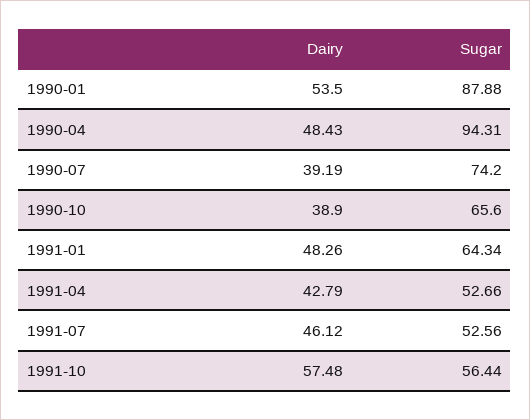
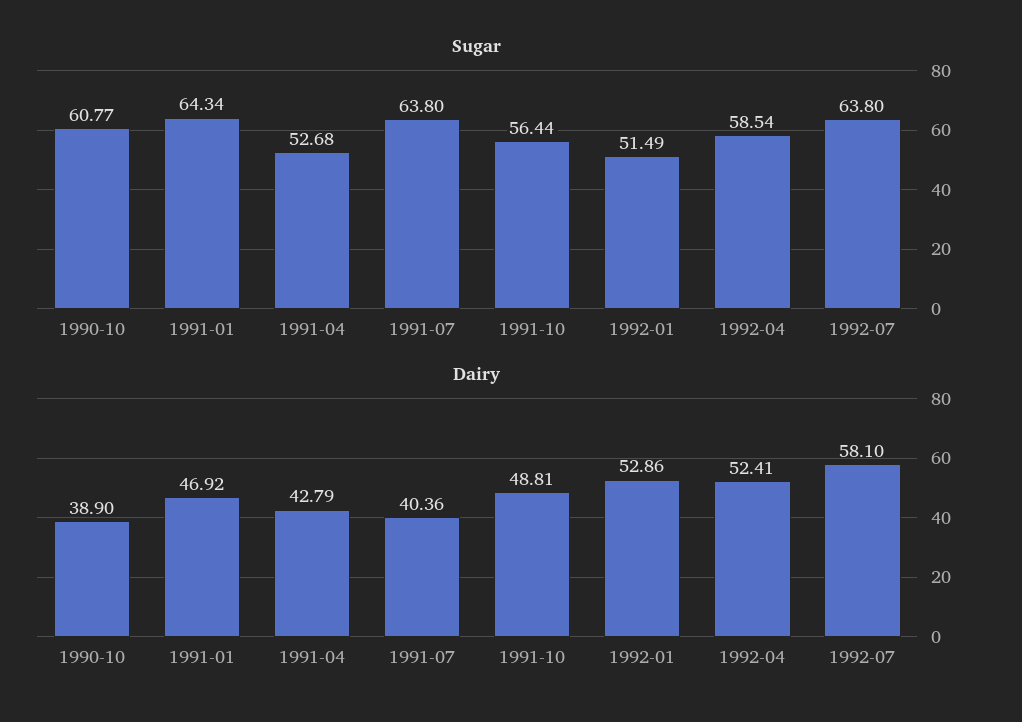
Dairy, 1990-01: 53.5 -> none
Sugar, 1990-01: 87.88 -> none
Dairy, 1990-04: 48.43 -> none
Sugar, 1990-04: 94.31 -> none
Dairy, 1990-07: 39.19 -> none
Sugar, 1990-07: 74.2 -> none
Sugar, 1990-10: 65.6 -> 60.77
Dairy, 1991-01: 48.26 -> 46.92
Sugar, 1991-04: 52.66 -> 52.68
Dairy, 1991-07: 46.12 -> 40.36
Sugar, 1991-07: 52.56 -> 63.8
Dairy, 1991-10: 57.48 -> 48.81
Sugar, 1992-01: none -> 51.49
Sugar, 1992-04: none -> 58.54
Sugar, 1992-07: none -> 63.8
Dairy, 1992-01: none -> 52.86
Dairy, 1992-04: none -> 52.41
Dairy, 1992-07: none -> 58.1

